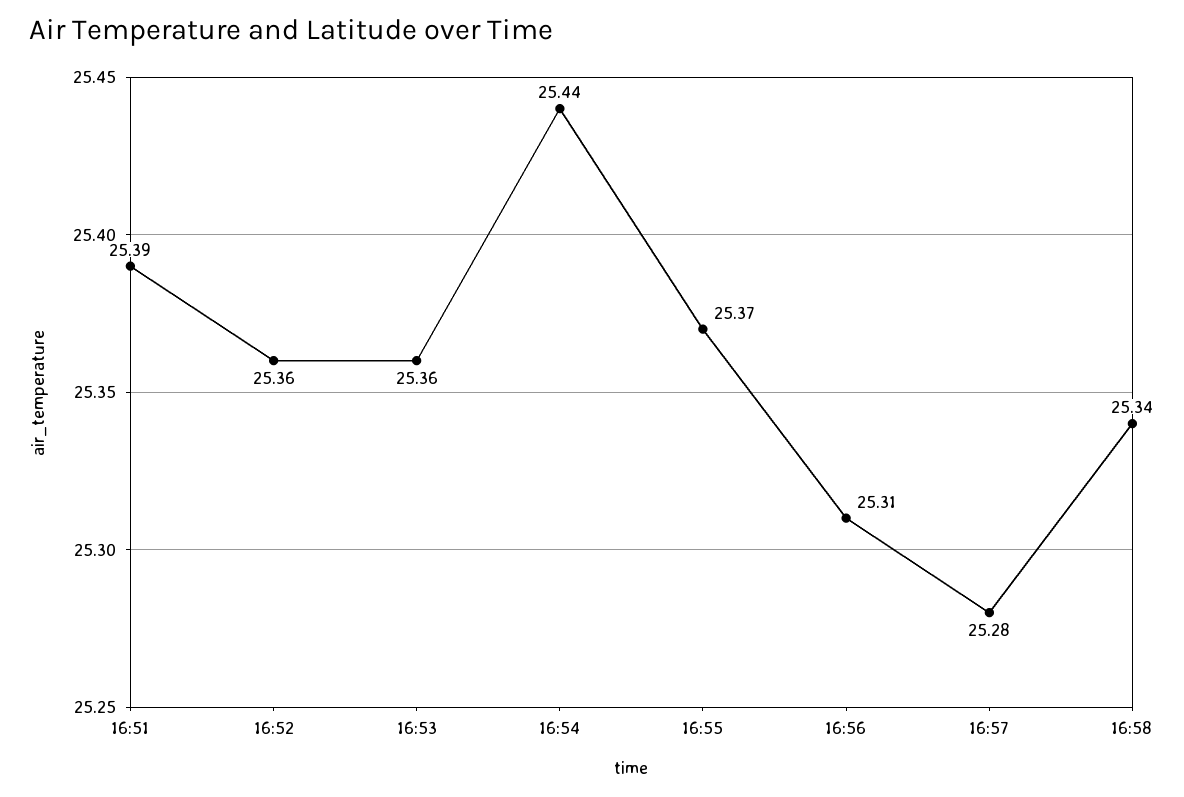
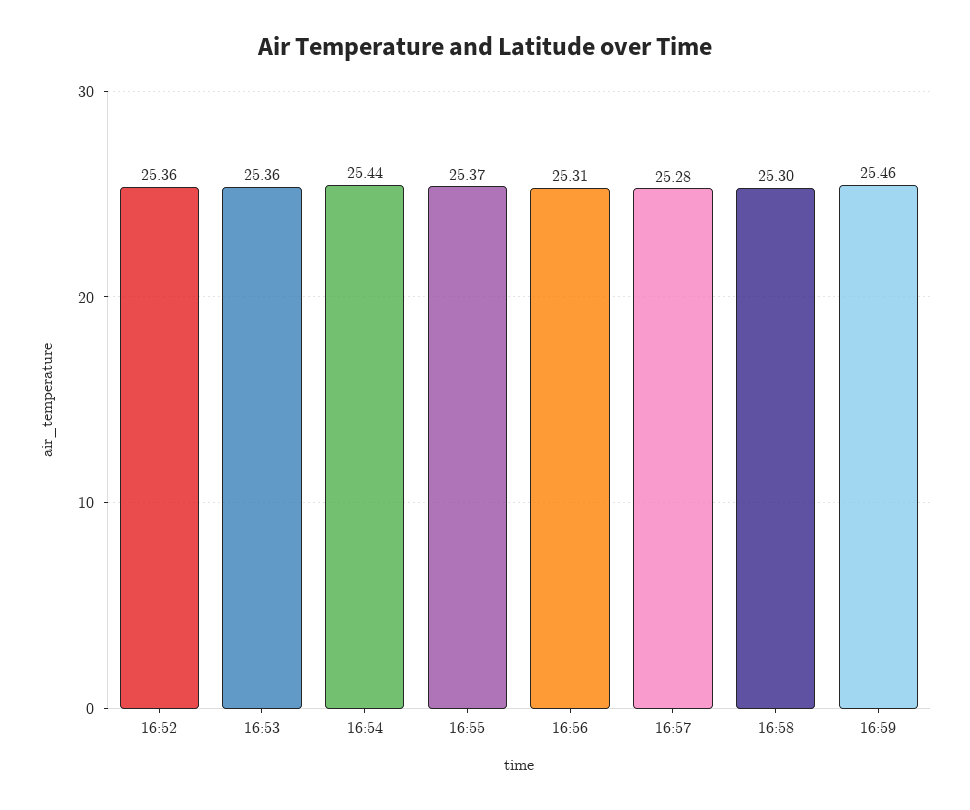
16:51: 25.39 -> none
16:58: 25.34 -> 25.3
16:59: none -> 25.46

